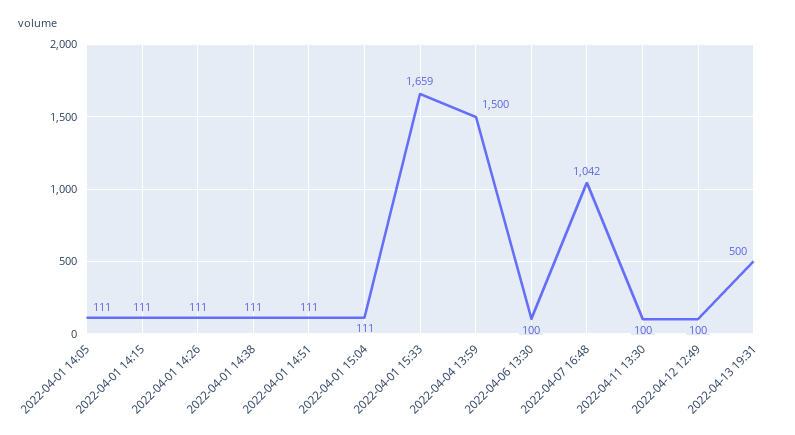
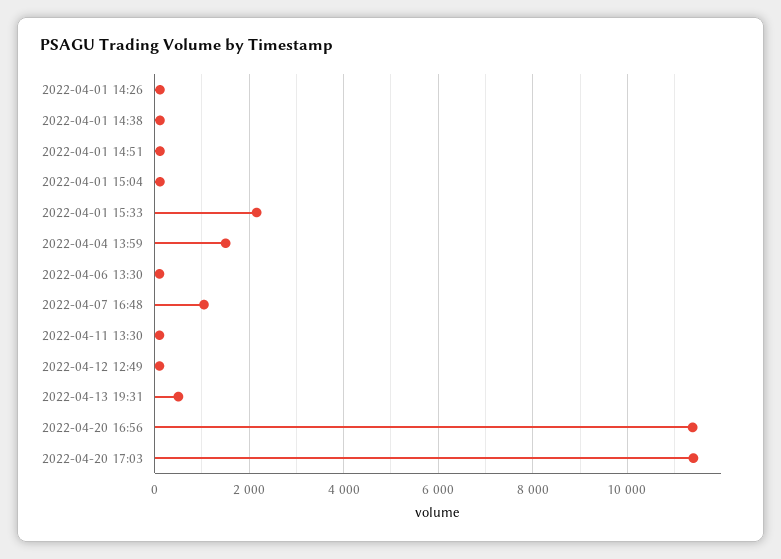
2022-04-01 14:05: 111 -> none
2022-04-01 14:15: 111 -> none
2022-04-01 15:33: 1659 -> 2200
2022-04-20 16:56: none -> 11400
2022-04-20 17:03: none -> 11400

